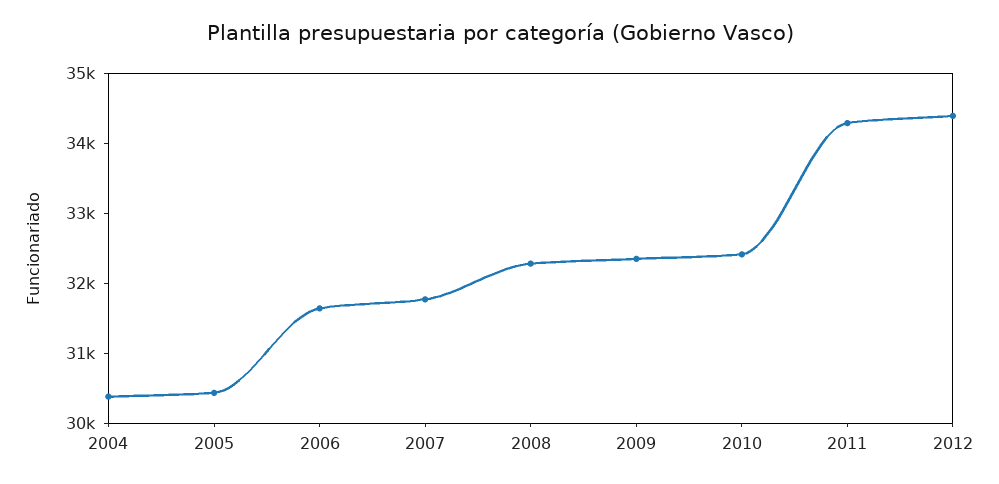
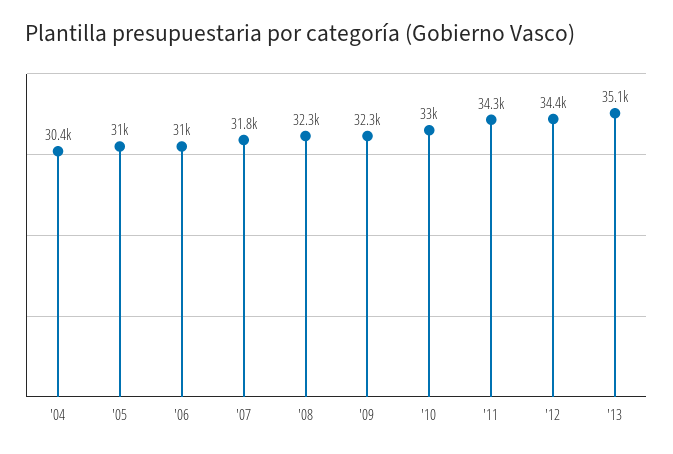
2005: 30400 -> 31000
2006: 31600 -> 31000
2010: 32400 -> 33000
'13: none -> 35100

